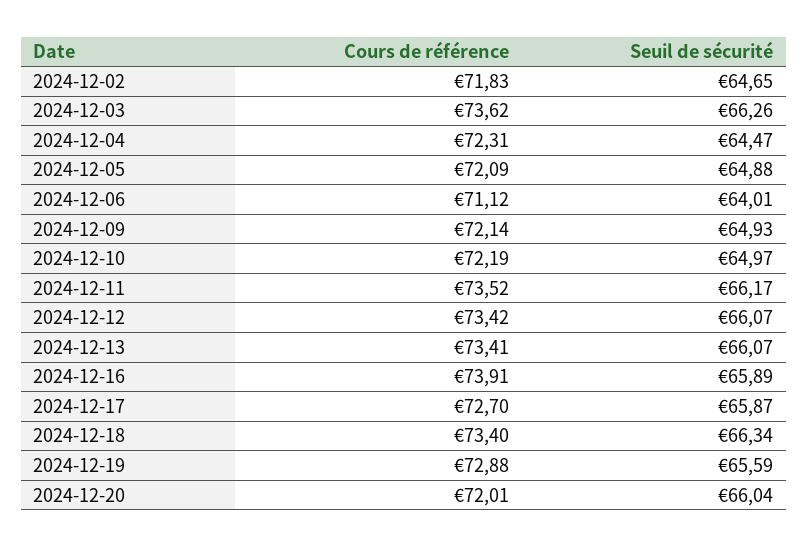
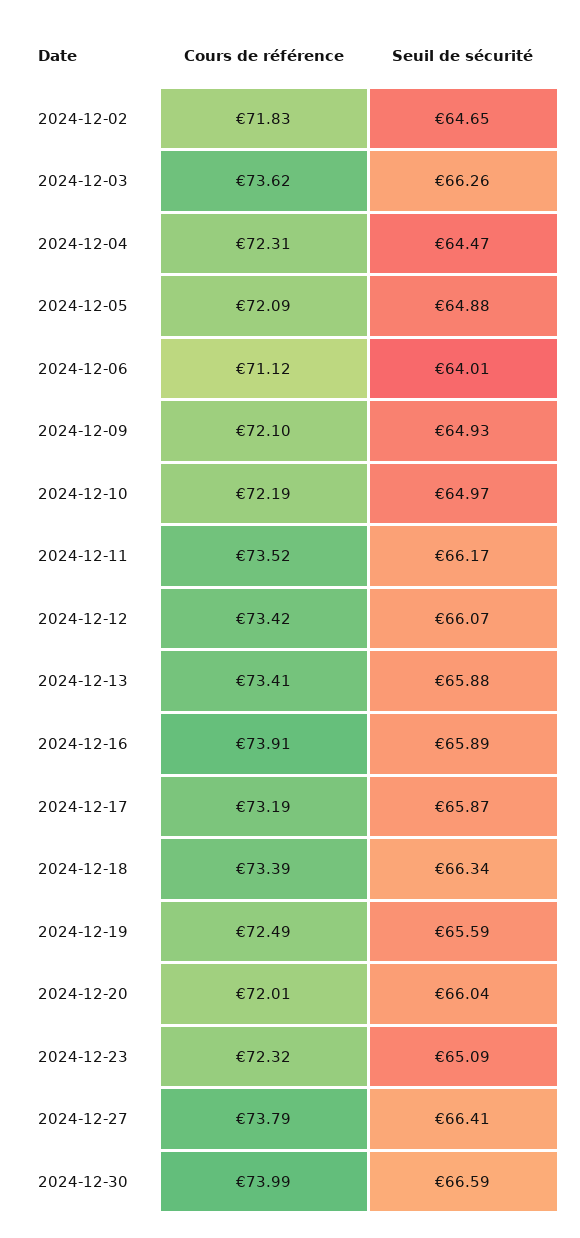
Cours de référence, 2024-12-09: 72.14 -> 72.1
Seuil de sécurité, 2024-12-13: 66.07 -> 65.88
Cours de référence, 2024-12-17: 72.7 -> 73.19
Cours de référence, 2024-12-18: 73.4 -> 73.39
Cours de référence, 2024-12-19: 72.88 -> 72.49
Cours de référence, 2024-12-23: none -> 72.32
Seuil de sécurité, 2024-12-23: none -> 65.09
Cours de référence, 2024-12-27: none -> 73.79
Seuil de sécurité, 2024-12-27: none -> 66.41
Cours de référence, 2024-12-30: none -> 73.99
Seuil de sécurité, 2024-12-30: none -> 66.59

